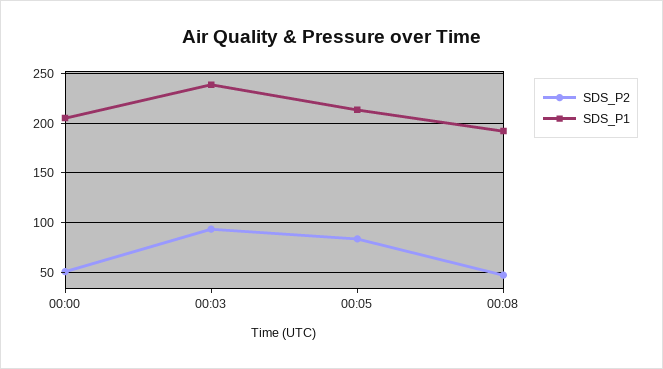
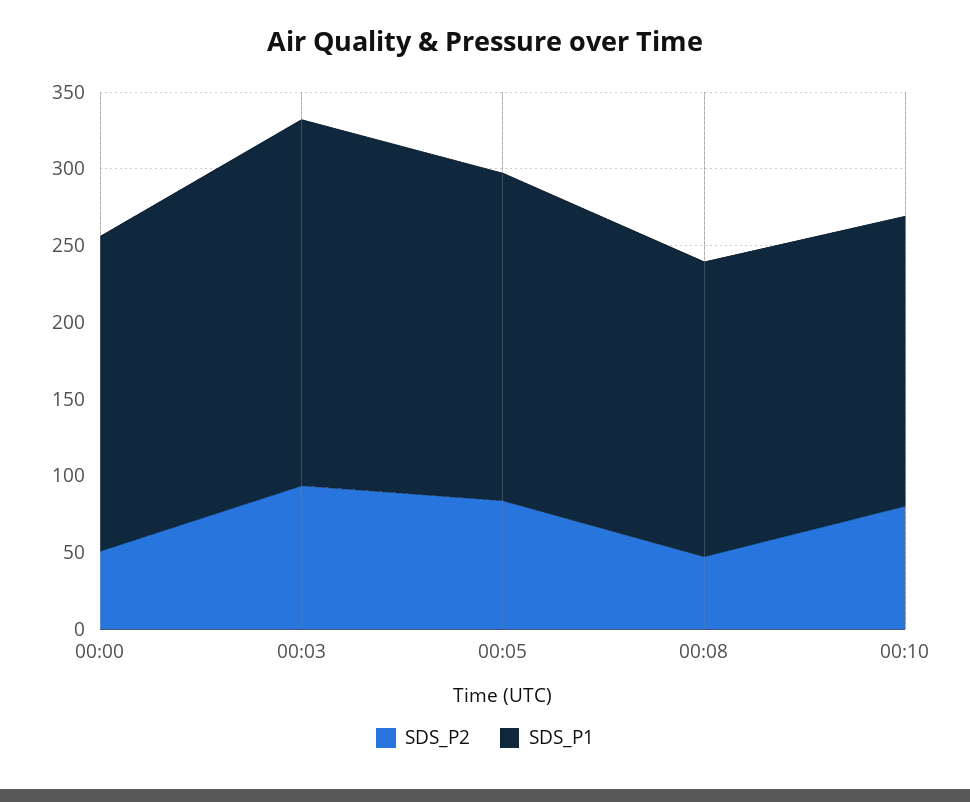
SDS_P2, 00:10: none -> 80
SDS_P1, 00:10: none -> 190

